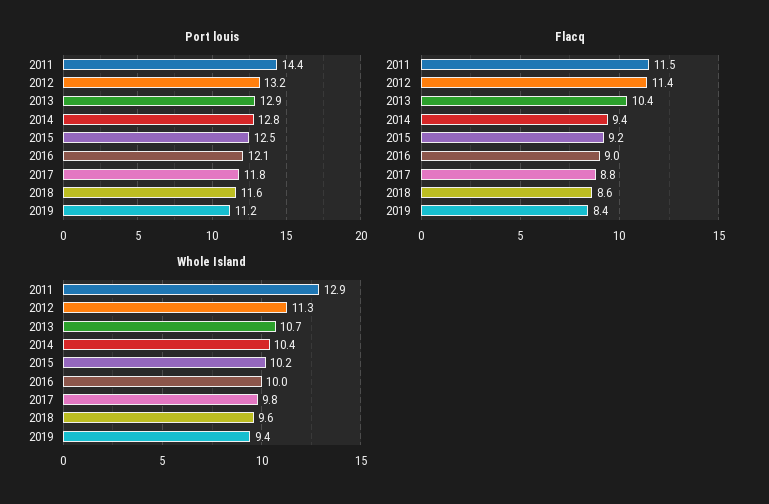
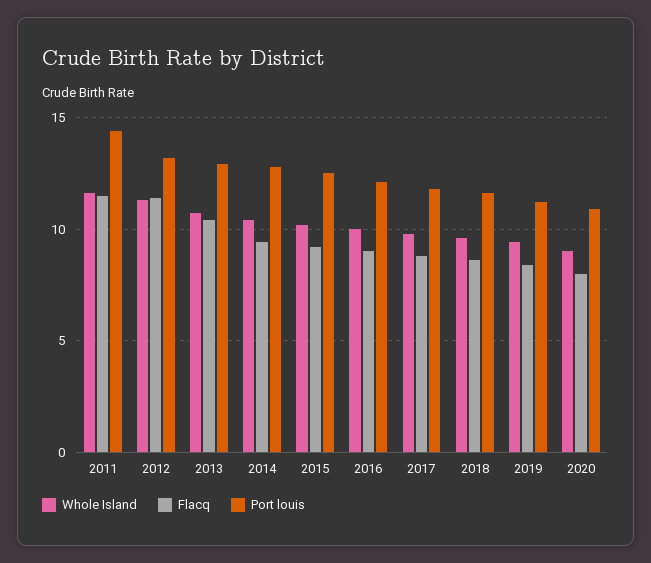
Whole Island, 2011: 12.9 -> 11.5
Whole Island, 2020: none -> 9
Flacq, 2020: none -> 8
Port louis, 2020: none -> 11

